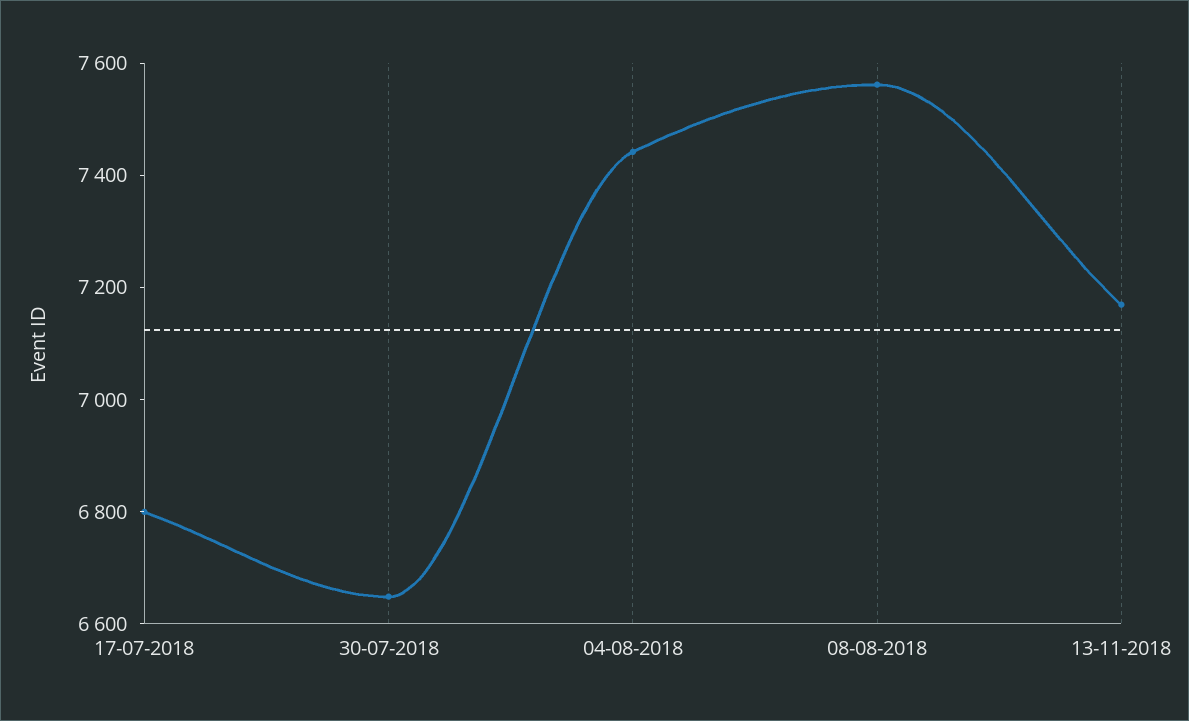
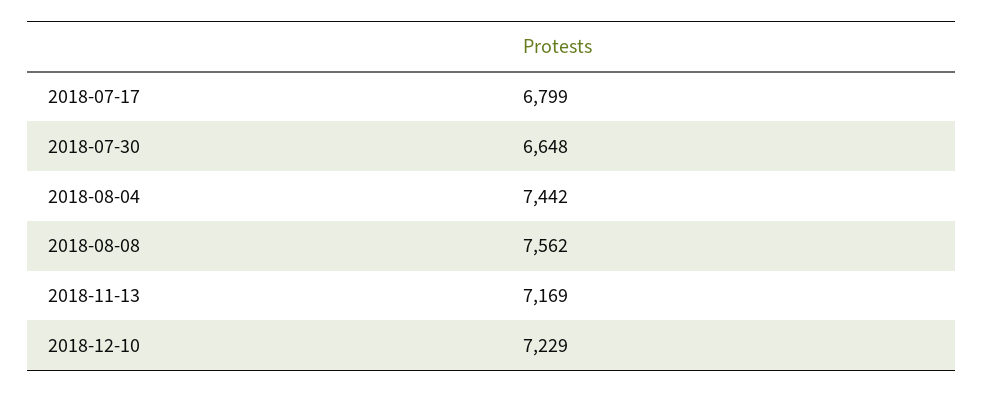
2018-12-10: none -> 7229

